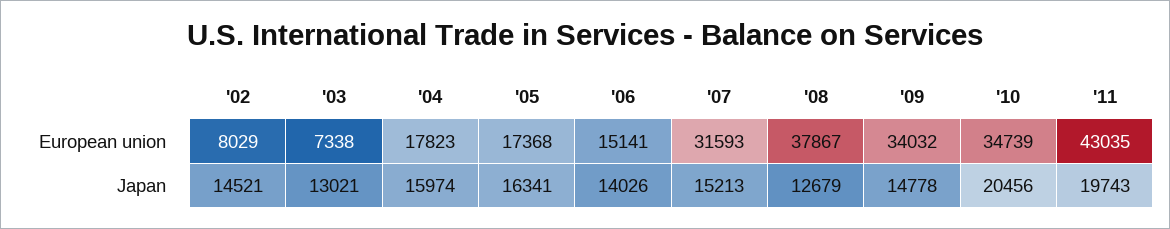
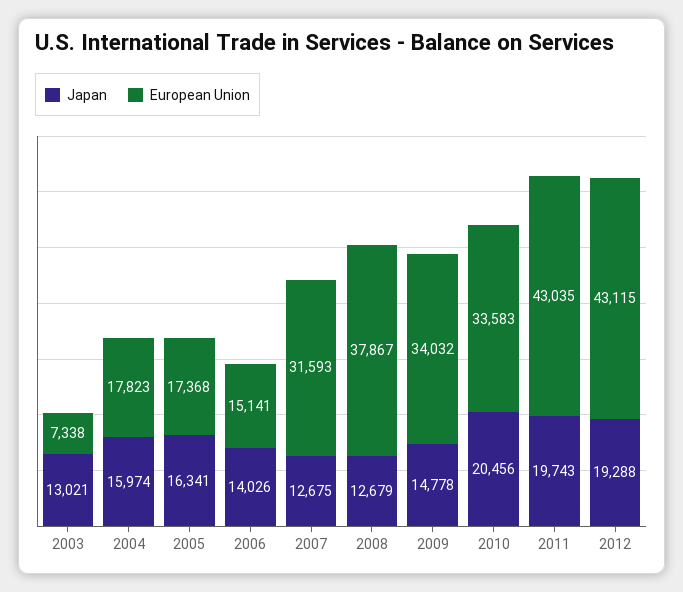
European union, '02: 8029 -> none
European union, '10: 34739 -> 33583
Japan, '02: 14521 -> none
Japan, '07: 15213 -> 12675
Japan, 2012: none -> 19288
European union, 2012: none -> 43115

